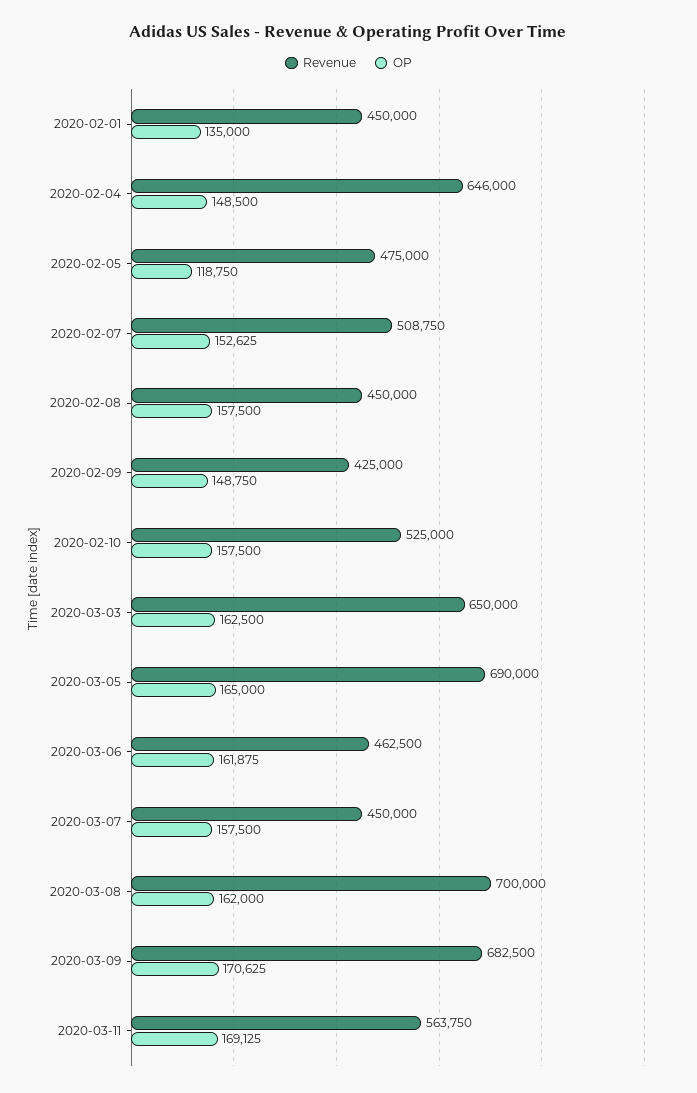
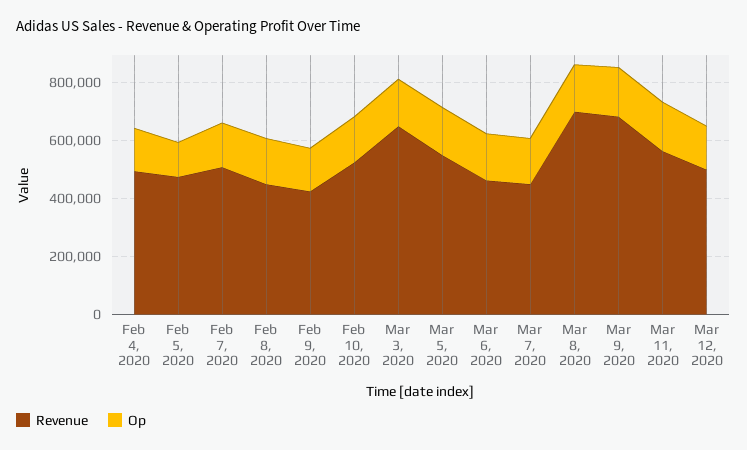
Revenue, 2020-02-01: 450000 -> none
OP, 2020-02-01: 135000 -> none
Revenue, 2020-02-04: 646000 -> 500000
Revenue, 2020-03-05: 690000 -> 550000
Revenue, Mar 12, 2020: none -> 500000
OP, Mar 12, 2020: none -> 150000

